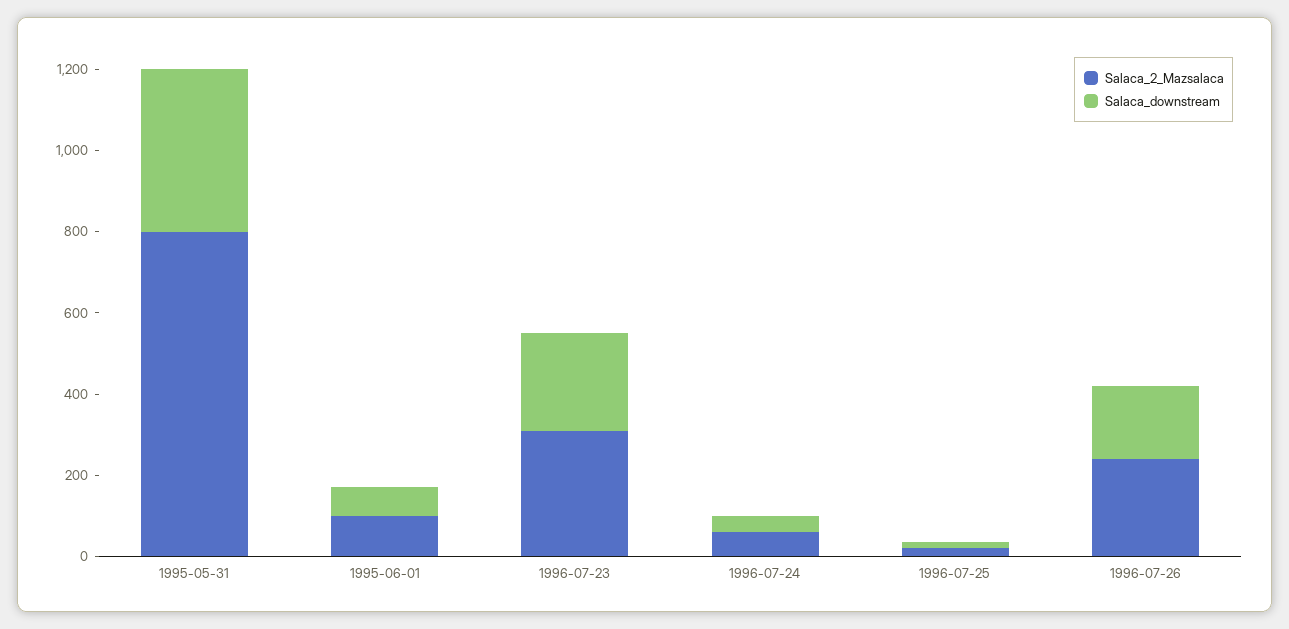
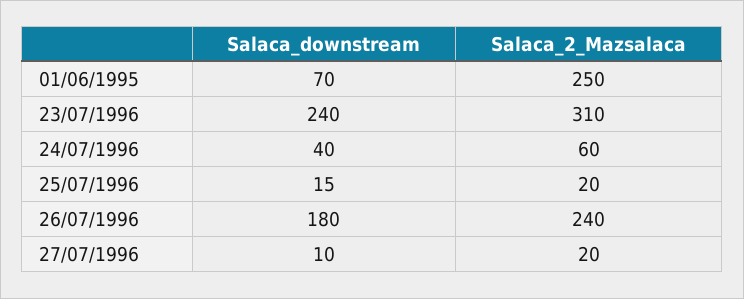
Salaca_2_Mazsalaca, 1995-05-31: 800 -> none
Salaca_downstream, 1995-05-31: 400 -> none
Salaca_2_Mazsalaca, 1995-06-01: 100 -> 250
Salaca_downstream, 27/07/1996: none -> 10
Salaca_2_Mazsalaca, 27/07/1996: none -> 20

